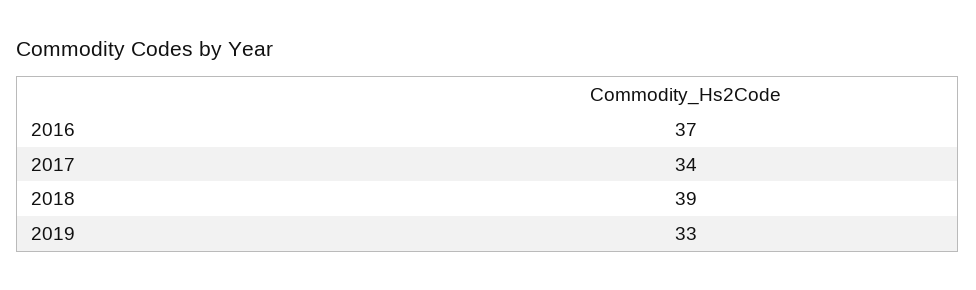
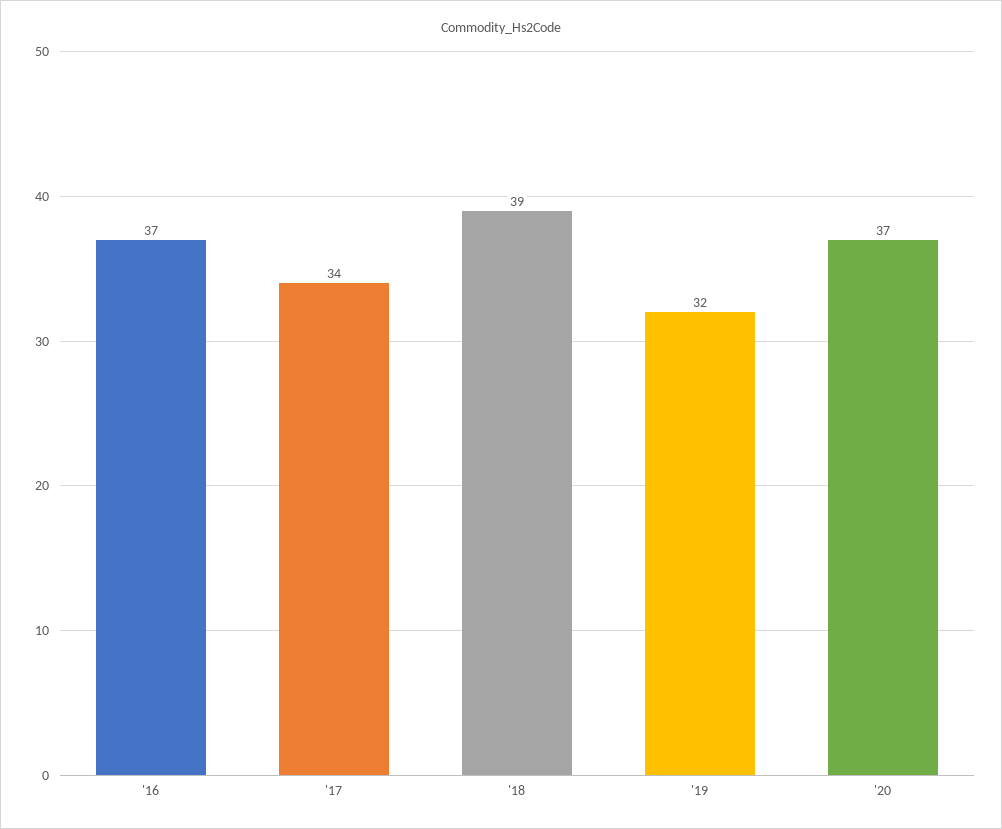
2019: 33 -> 32
'20: none -> 37

